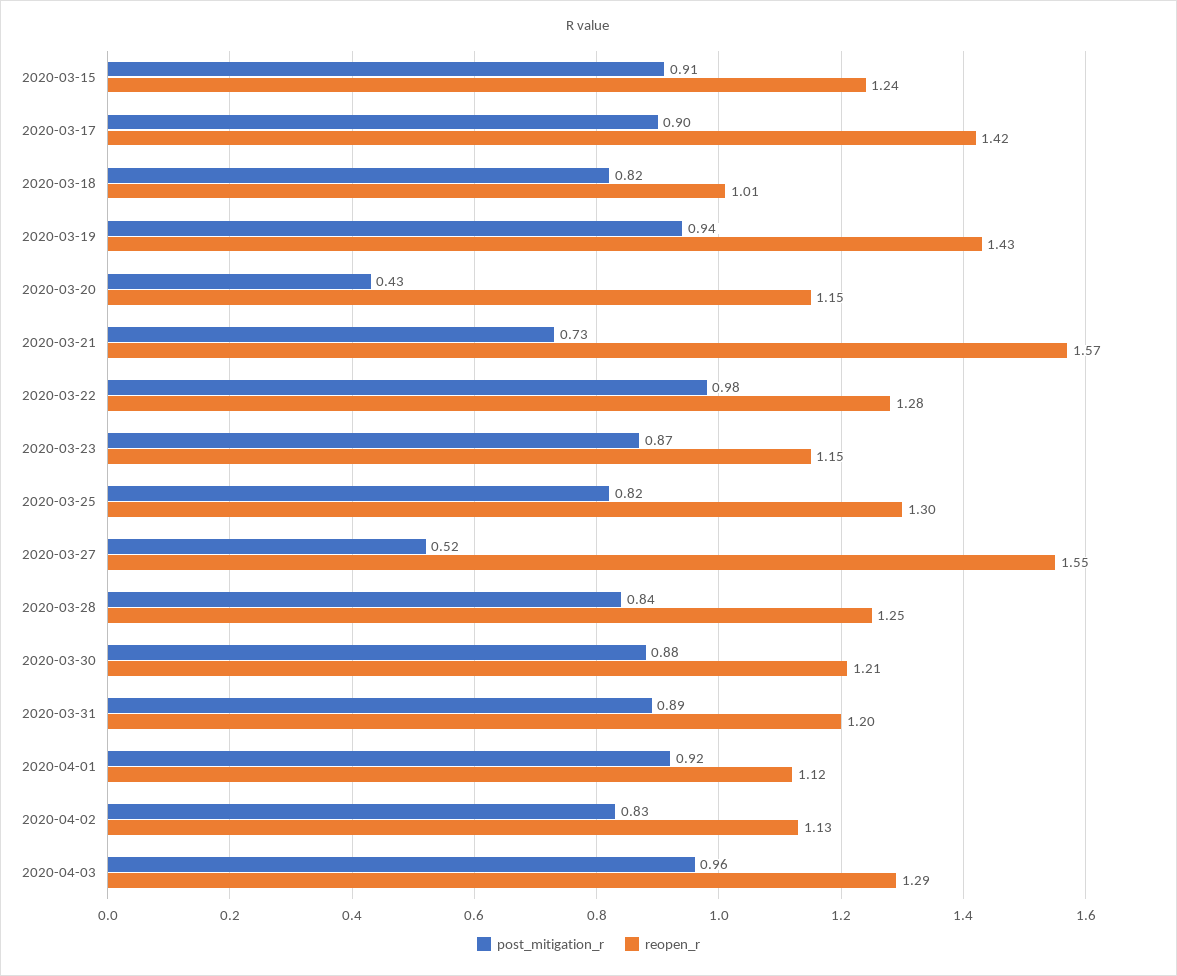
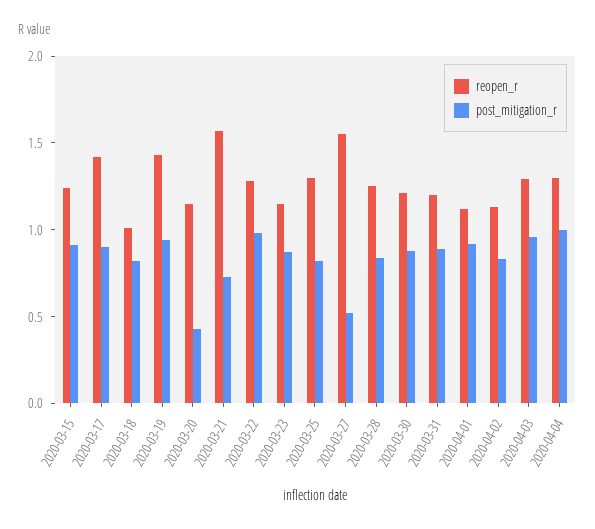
reopen_r, 2020-04-04: none -> 1.3
post_mitigation_r, 2020-04-04: none -> 1

